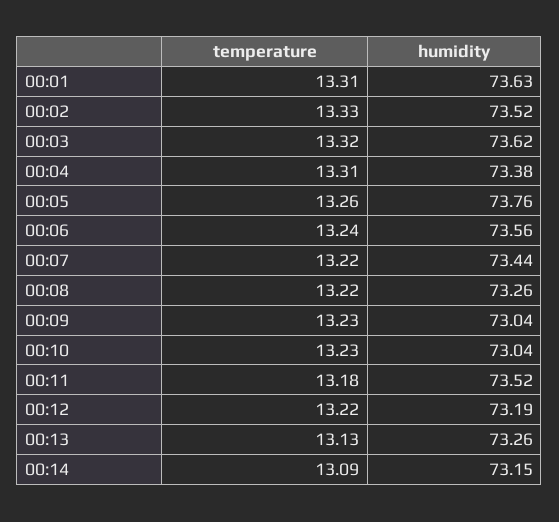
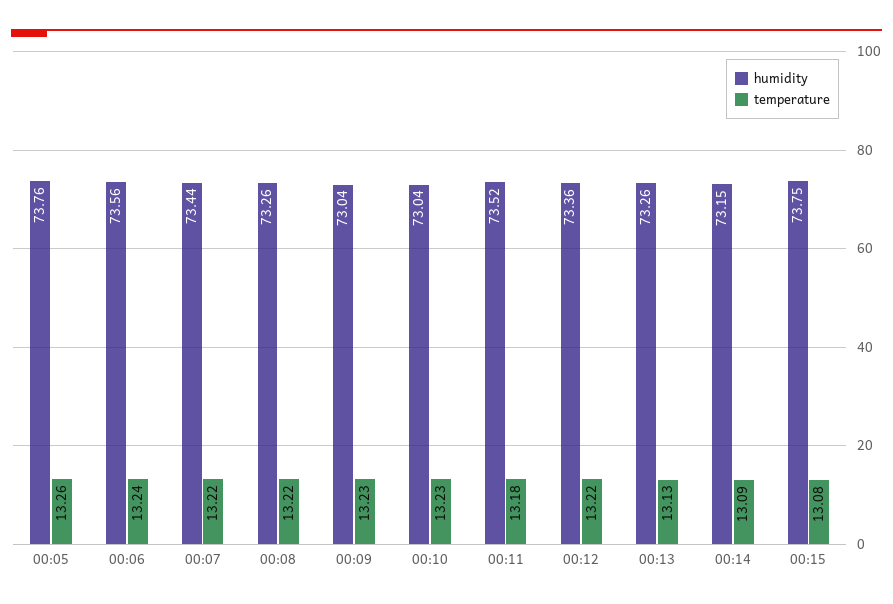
temperature, 00:01: 13.31 -> none
humidity, 00:01: 73.63 -> none
temperature, 00:02: 13.33 -> none
humidity, 00:02: 73.52 -> none
temperature, 00:03: 13.32 -> none
humidity, 00:03: 73.62 -> none
temperature, 00:04: 13.31 -> none
humidity, 00:04: 73.38 -> none
humidity, 00:12: 73.19 -> 73.36
humidity, 00:15: none -> 73.75
temperature, 00:15: none -> 13.08

